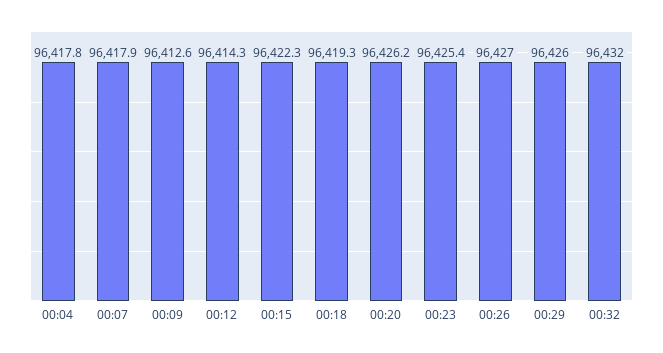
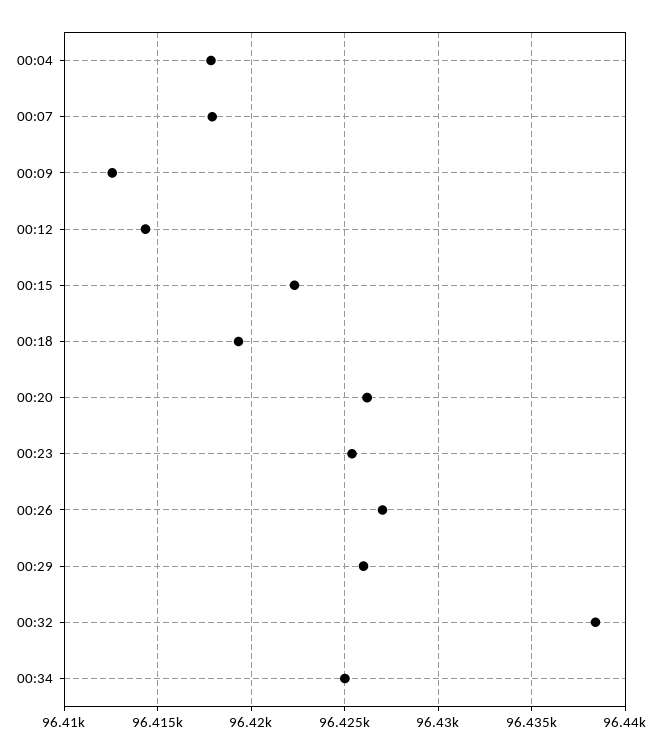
00:32: 96432 -> 96438.5
00:34: none -> 96425

